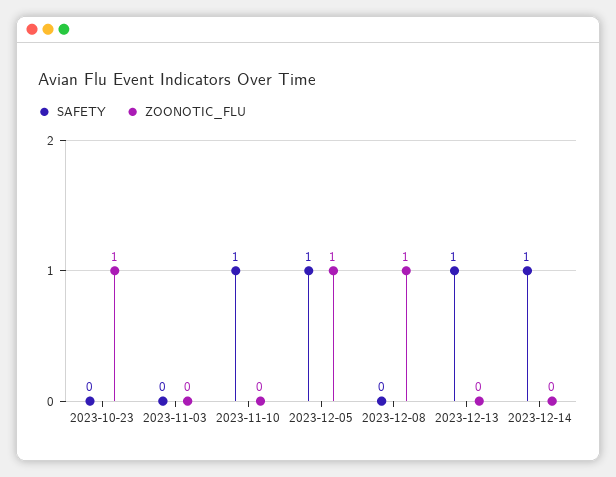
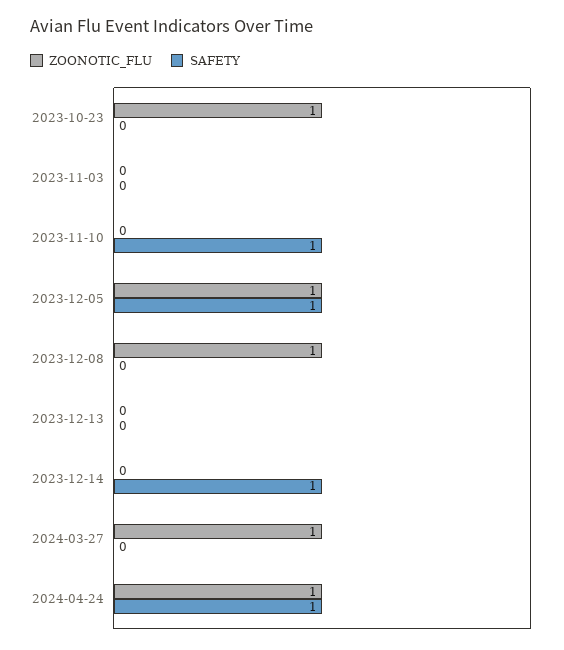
SAFETY, 2023-12-13: 1 -> 0
ZOONOTIC_FLU, 2024-03-27: none -> 1
SAFETY, 2024-03-27: none -> 0
ZOONOTIC_FLU, 2024-04-24: none -> 1
SAFETY, 2024-04-24: none -> 1

